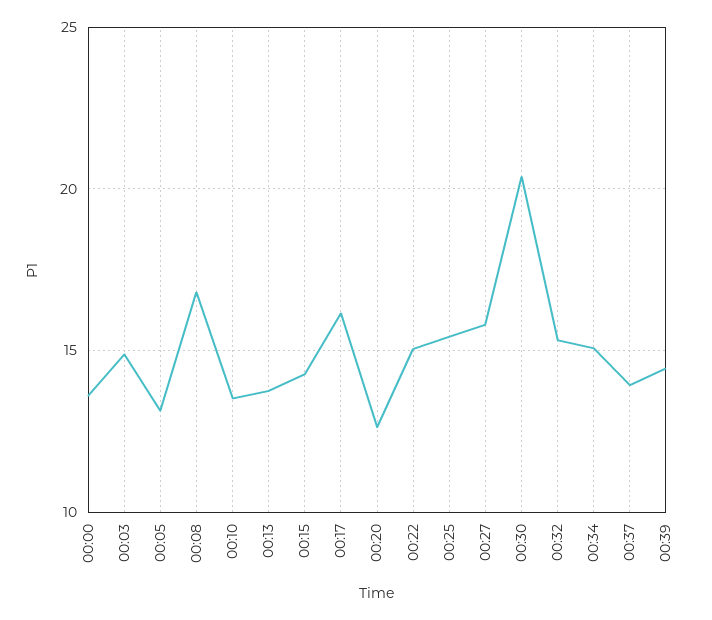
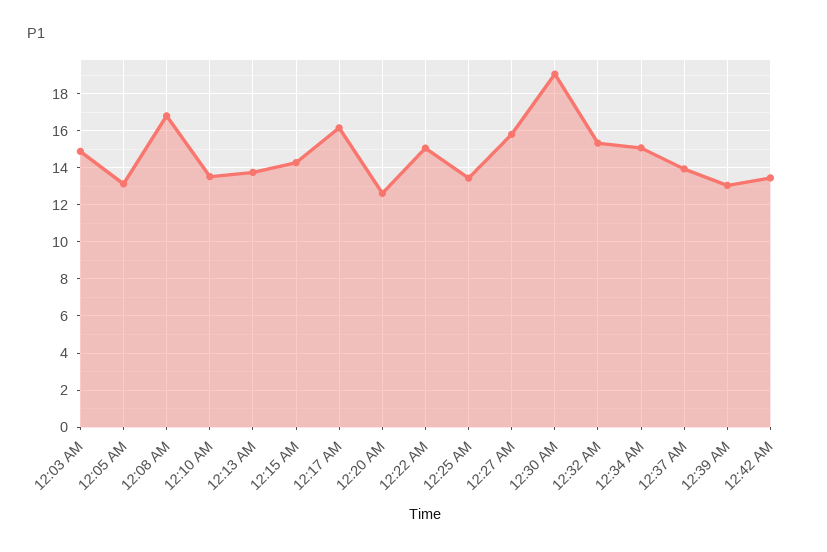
00:00: 13.5 -> none
00:25: 15.5 -> 13.5
00:30: 20.5 -> 19
00:39: 14.5 -> 13
12:42 AM: none -> 13.5

